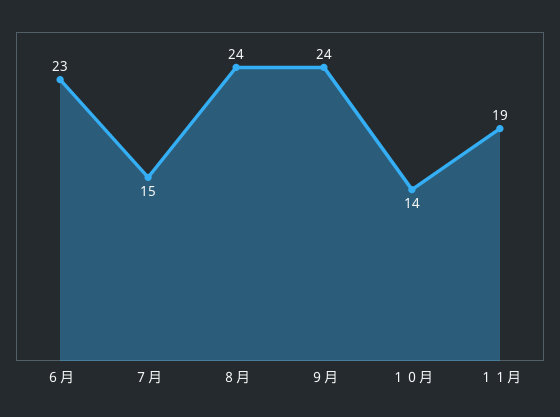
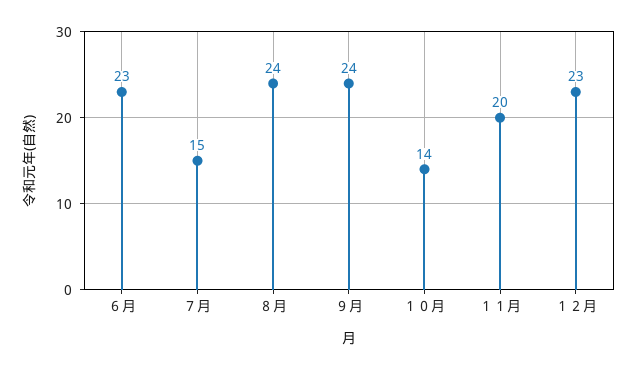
１１月: 19 -> 20
１２月: none -> 23

